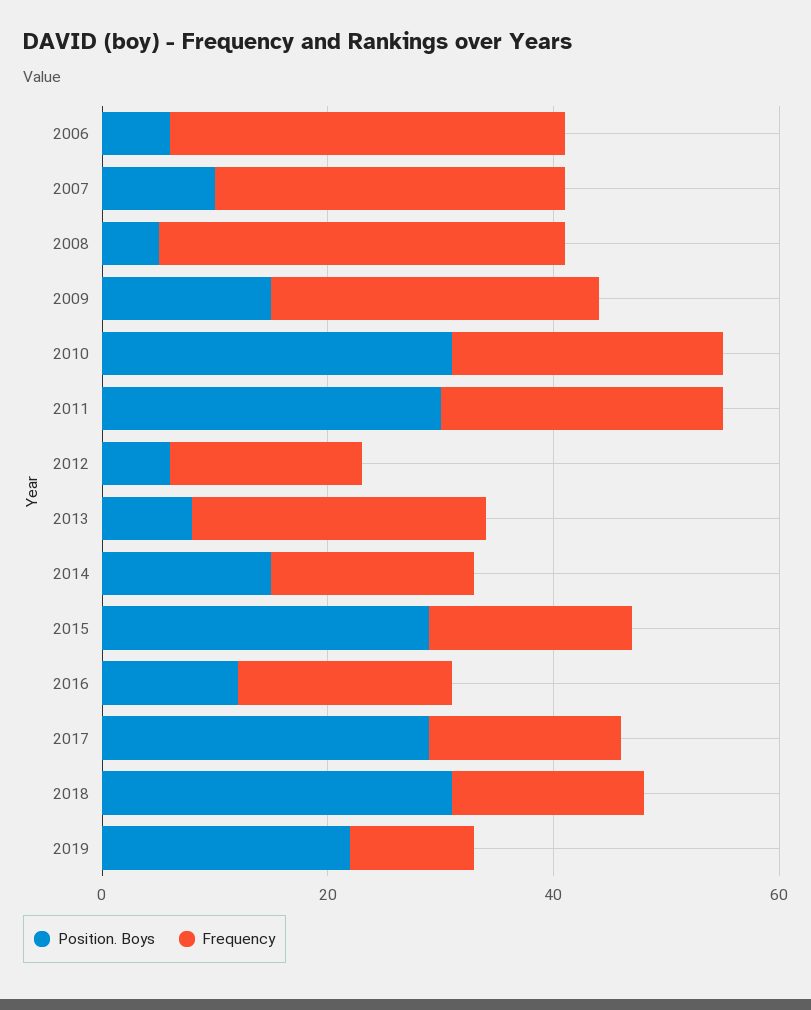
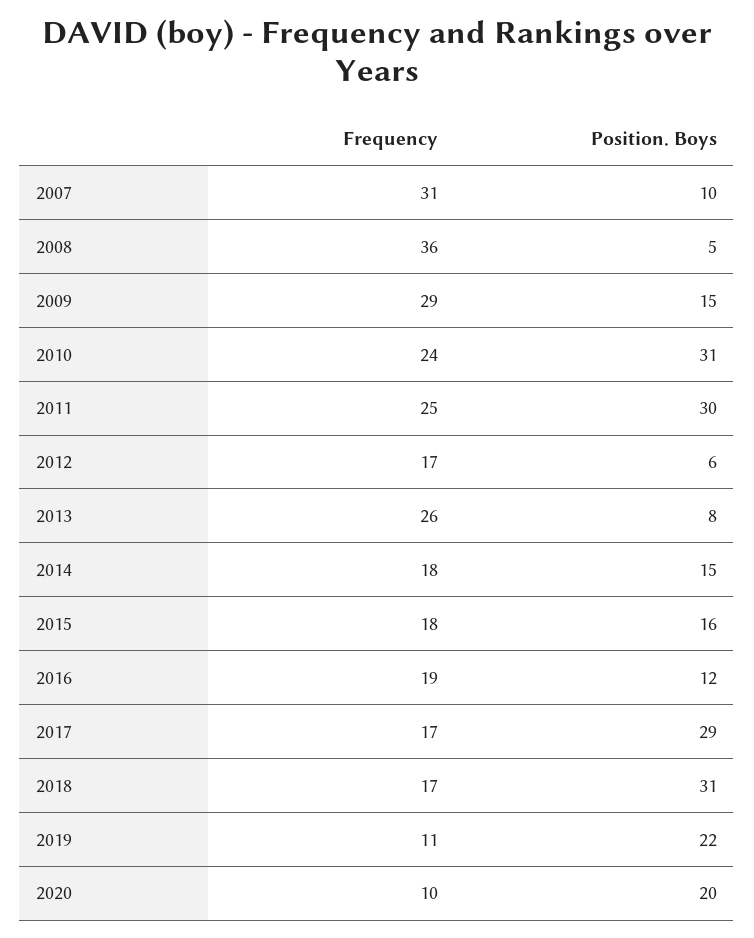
Position. Boys, 2006: 5 -> none
Frequency, 2006: 35 -> none
Position. Boys, 2015: 30 -> 16
Frequency, 2020: none -> 10
Position. Boys, 2020: none -> 20

